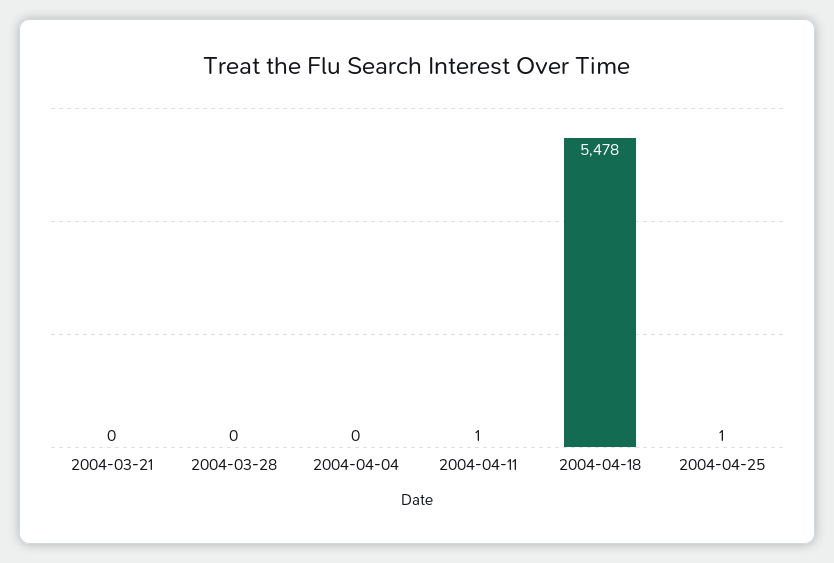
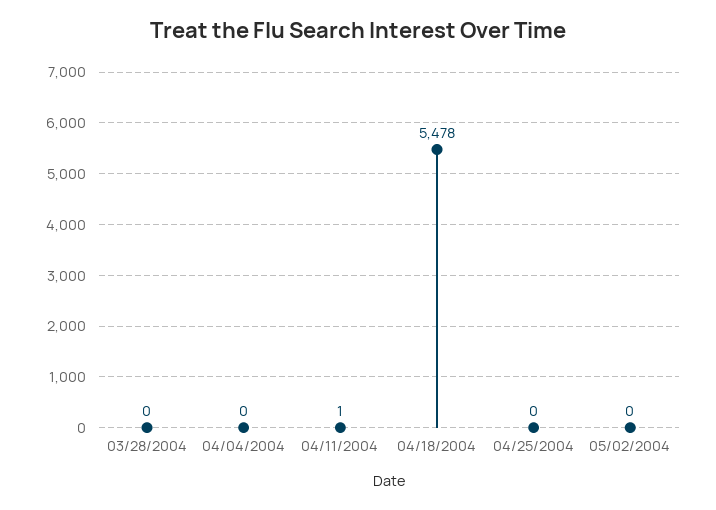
2004-03-21: 0 -> none
2004-04-25: 1 -> 0
05/02/2004: none -> 0

